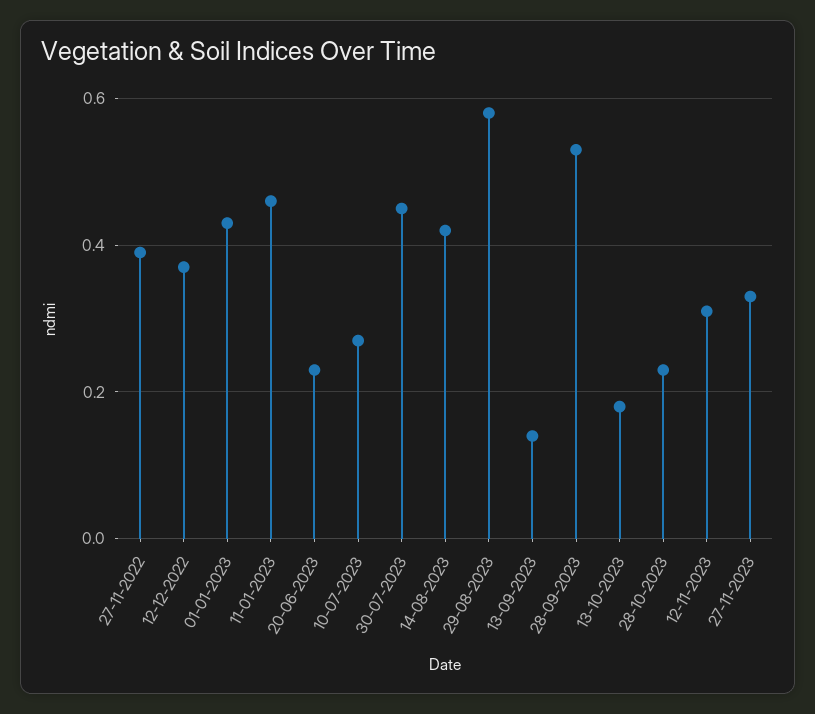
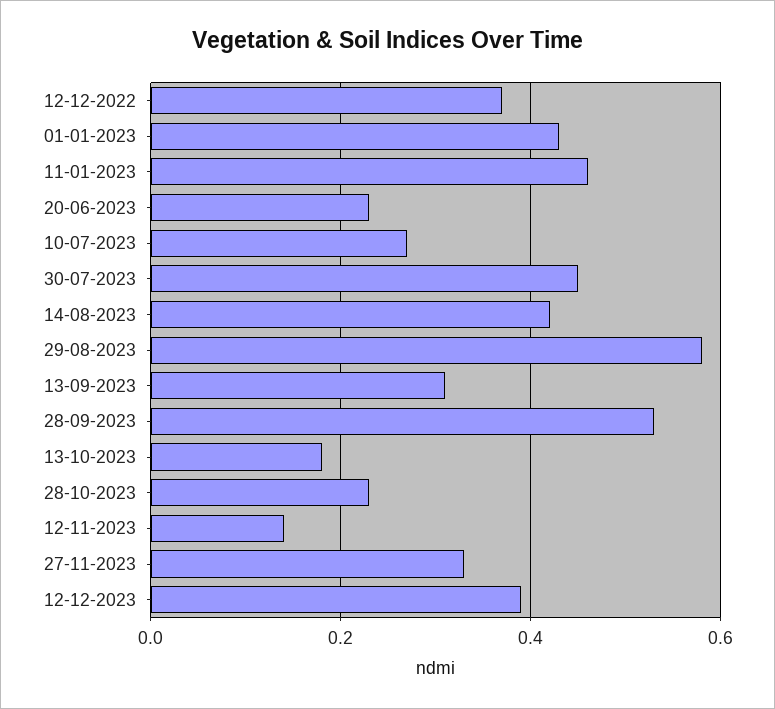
27-11-2022: 0.4 -> none
13-09-2023: 0.15 -> 0.3
12-11-2023: 0.3 -> 0.15
12-12-2023: none -> 0.4

